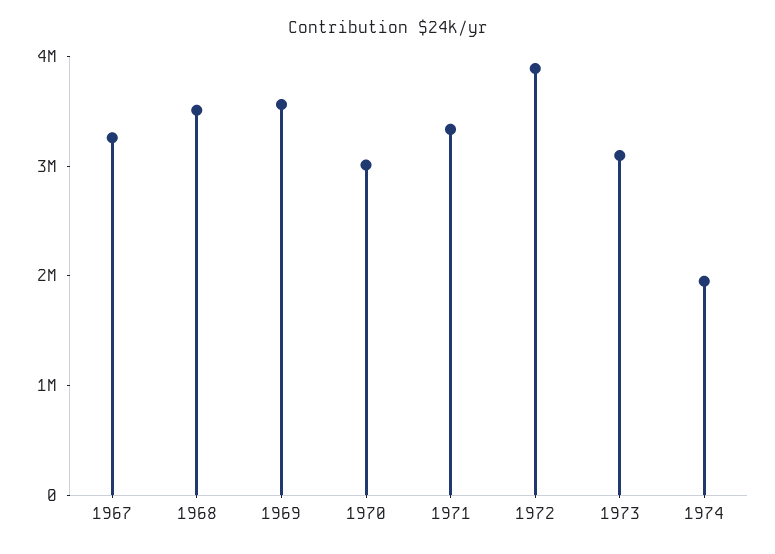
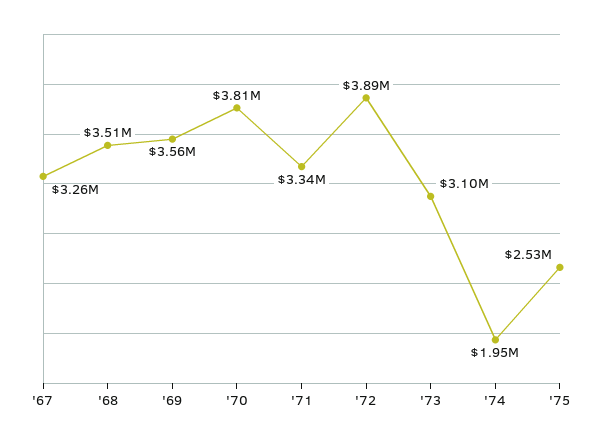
1970: 3000000 -> 3810000
'75: none -> 2530000

